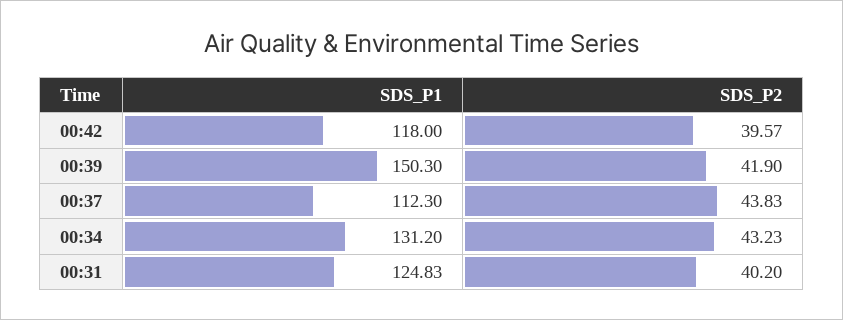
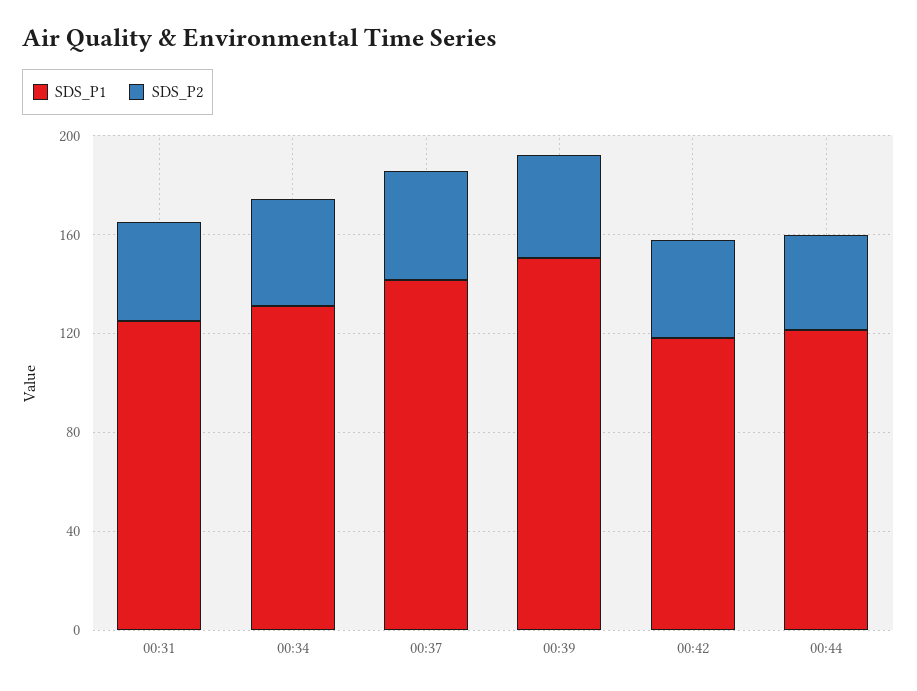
SDS_P1, 00:37: 112.3 -> 140
SDS_P1, 00:44: none -> 120
SDS_P2, 00:44: none -> 40

